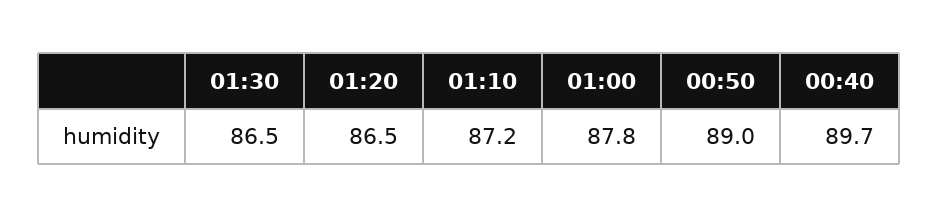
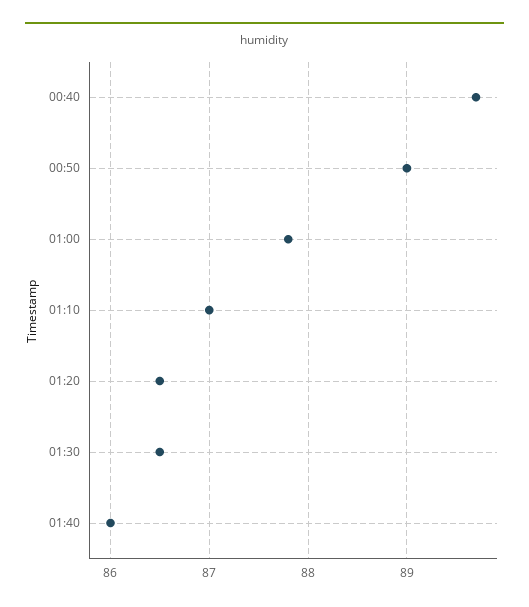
01:10: 87.2 -> 87
01:40: none -> 86

